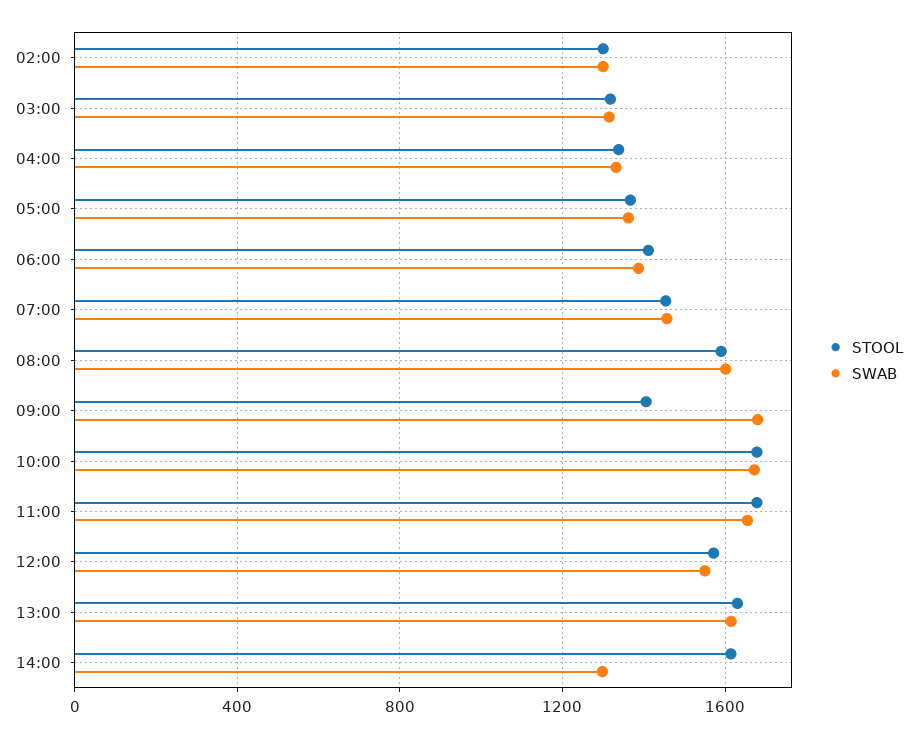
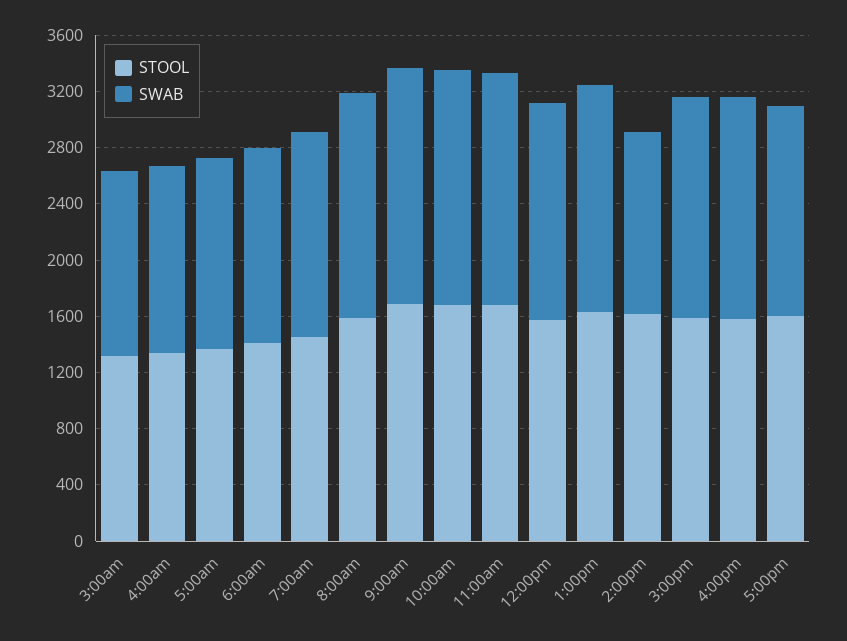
STOOL, 02:00: 1300 -> none
SWAB, 02:00: 1300 -> none
STOOL, 09:00: 1400 -> 1700
STOOL, 3:00pm: none -> 1600
SWAB, 3:00pm: none -> 1600
STOOL, 4:00pm: none -> 1600
SWAB, 4:00pm: none -> 1600
STOOL, 5:00pm: none -> 1600
SWAB, 5:00pm: none -> 1500

